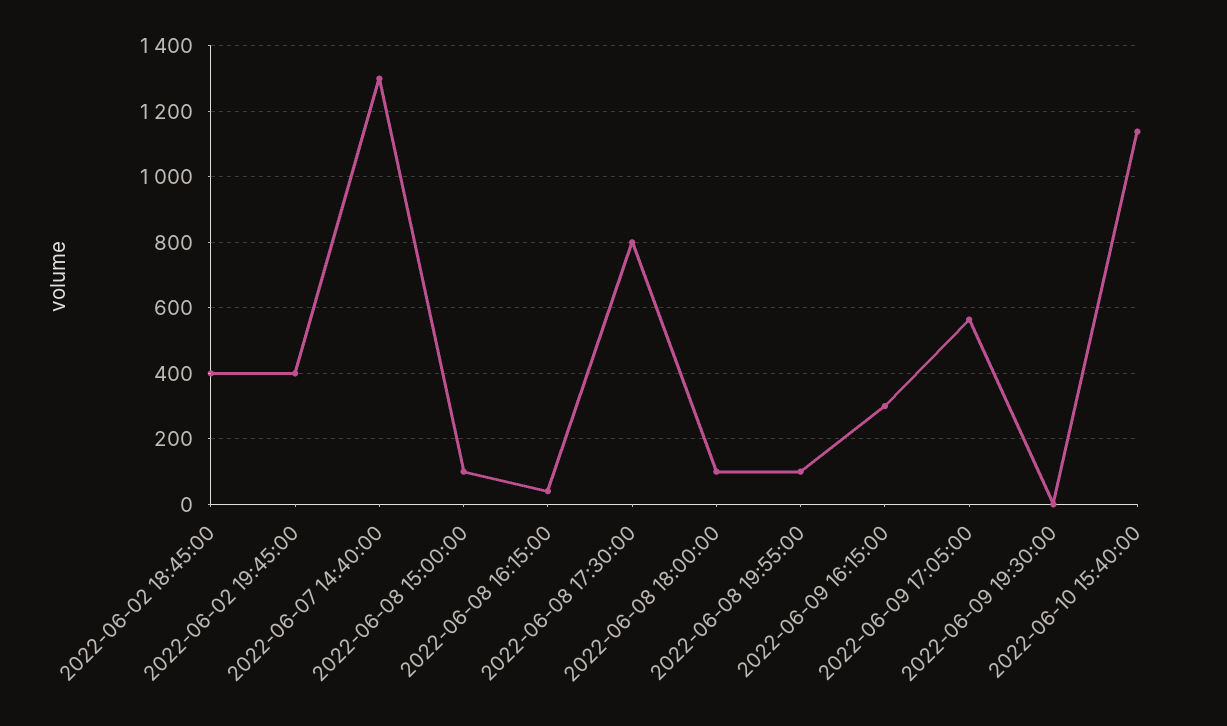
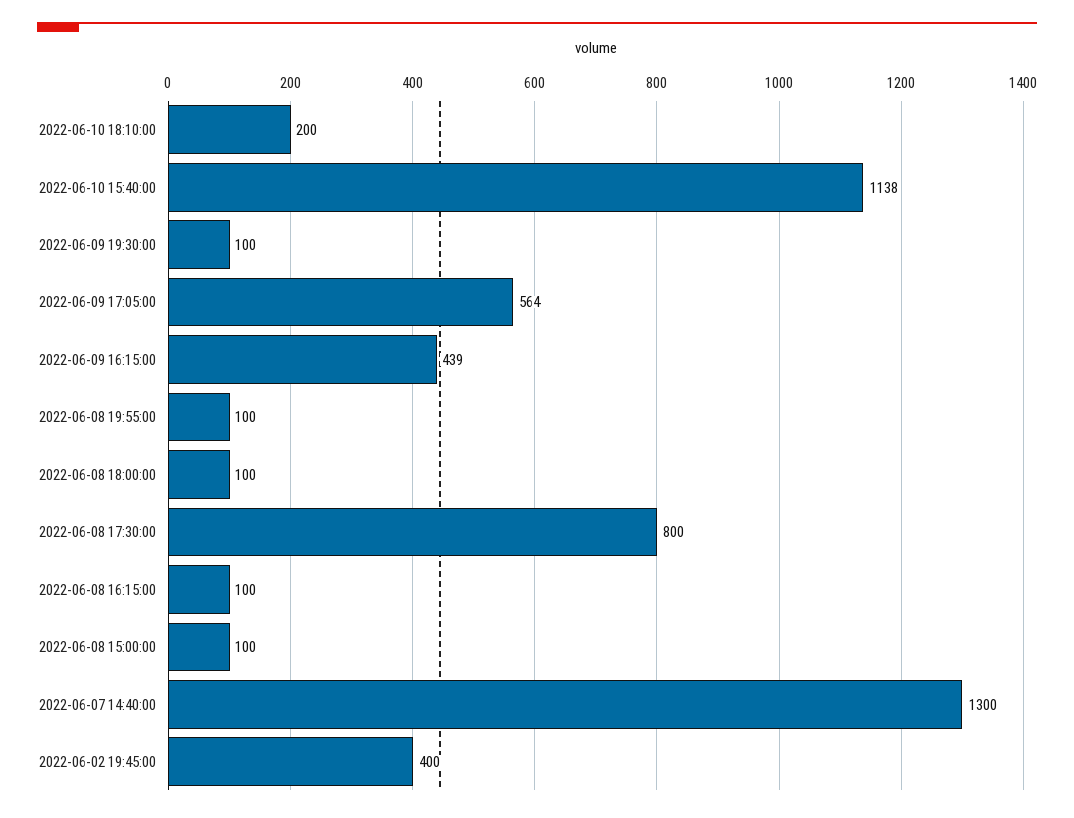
2022-06-02 18:45:00: 400 -> none
2022-06-08 16:15:00: 40 -> 100
2022-06-09 16:15:00: 300 -> 439
2022-06-09 19:30:00: 0 -> 100
2022-06-10 18:10:00: none -> 200

